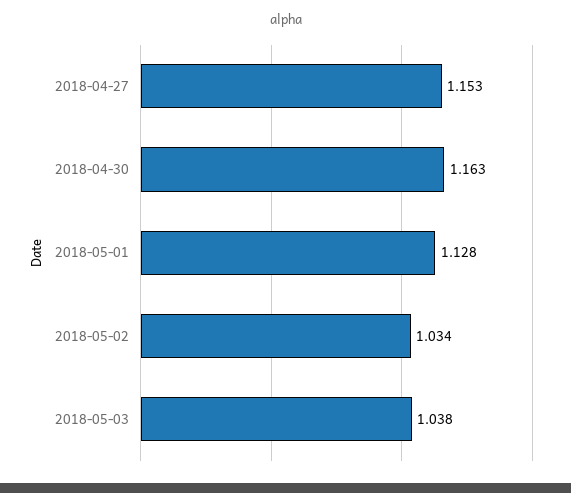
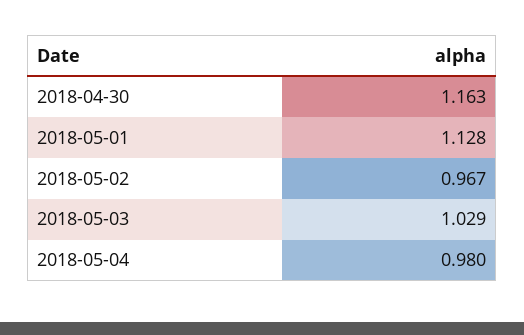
2018-04-27: 1.153 -> none
2018-05-02: 1.034 -> 0.967
2018-05-03: 1.038 -> 1.029
2018-05-04: none -> 0.98

